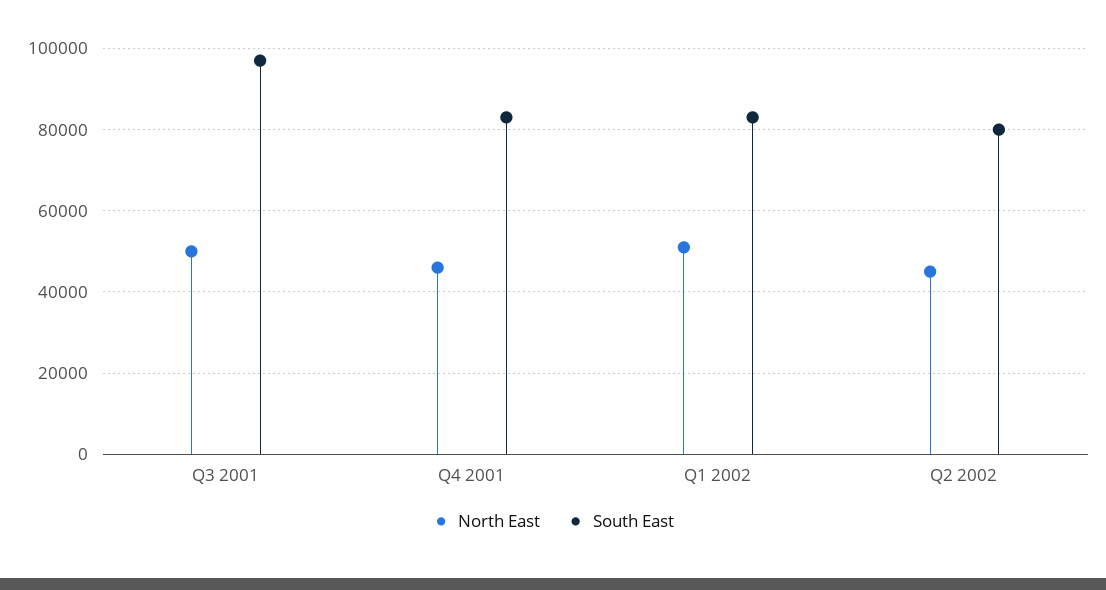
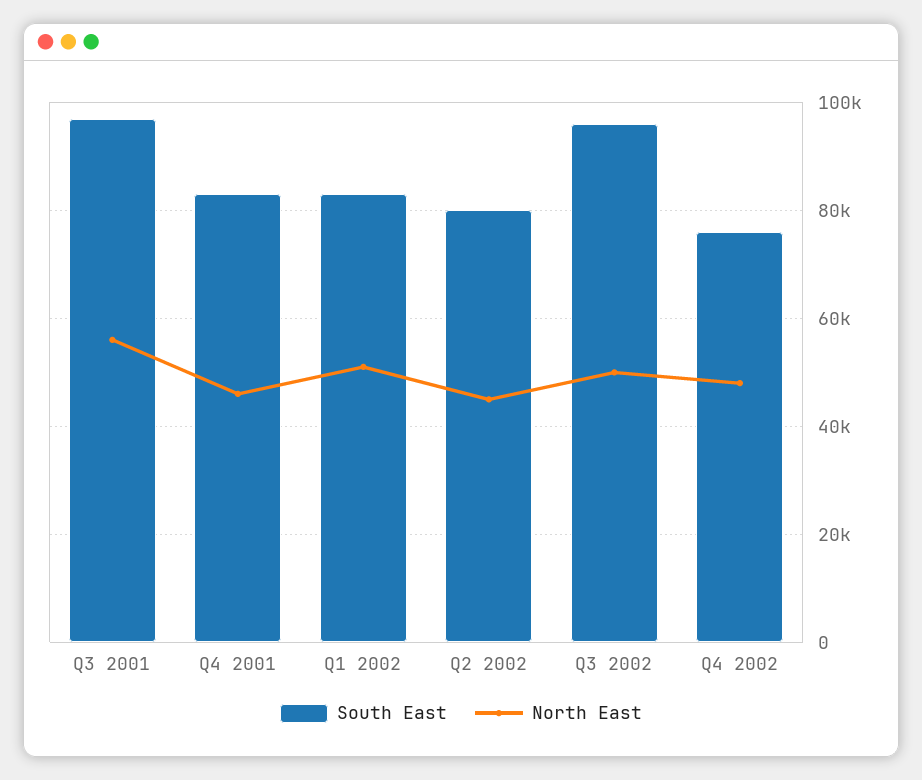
North East, Q3 2001: 50000 -> 56000
South East, Q3 2002: none -> 96000
North East, Q3 2002: none -> 50000
South East, Q4 2002: none -> 76000
North East, Q4 2002: none -> 48000

